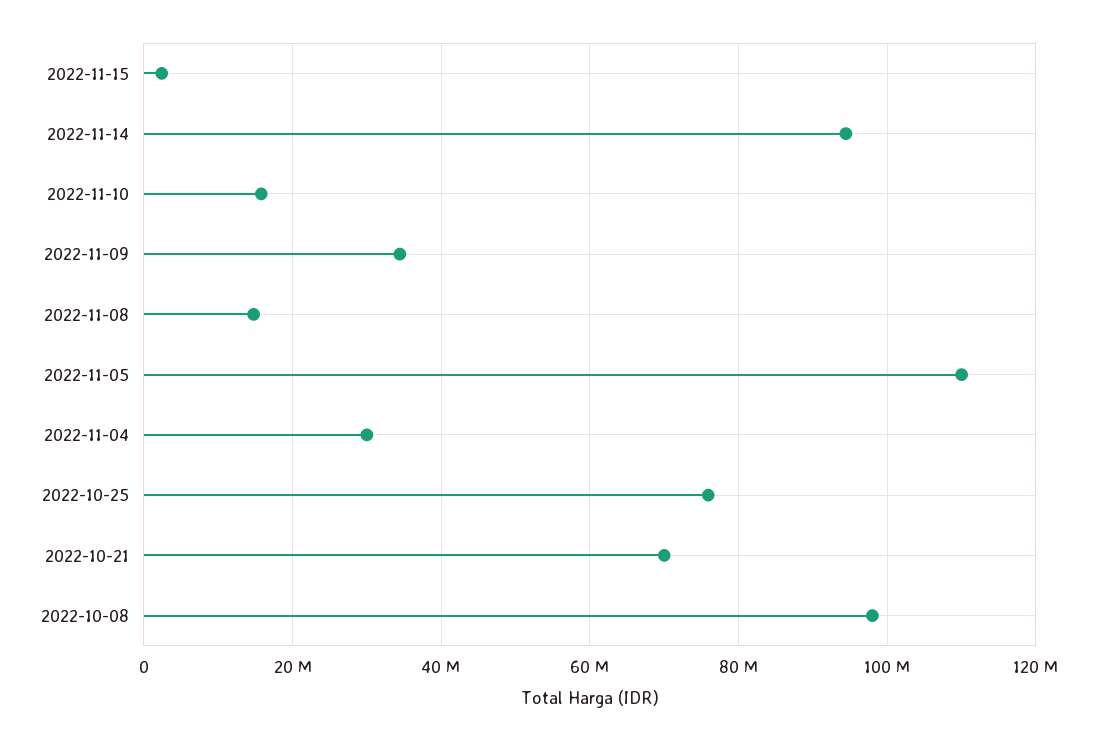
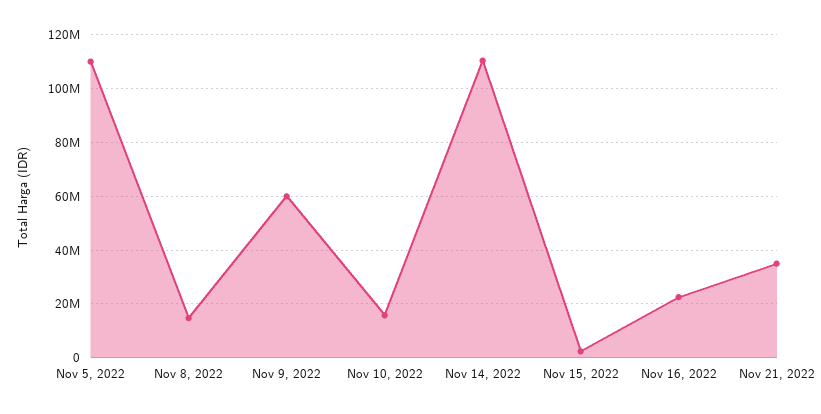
2022-11-14: 94000000 -> 110000000
2022-11-09: 34000000 -> 60000000
2022-11-04: 30000000 -> none
2022-10-25: 76000000 -> none
2022-10-21: 70000000 -> none
2022-10-08: 98000000 -> none
Nov 16, 2022: none -> 22500000
Nov 21, 2022: none -> 35000000

